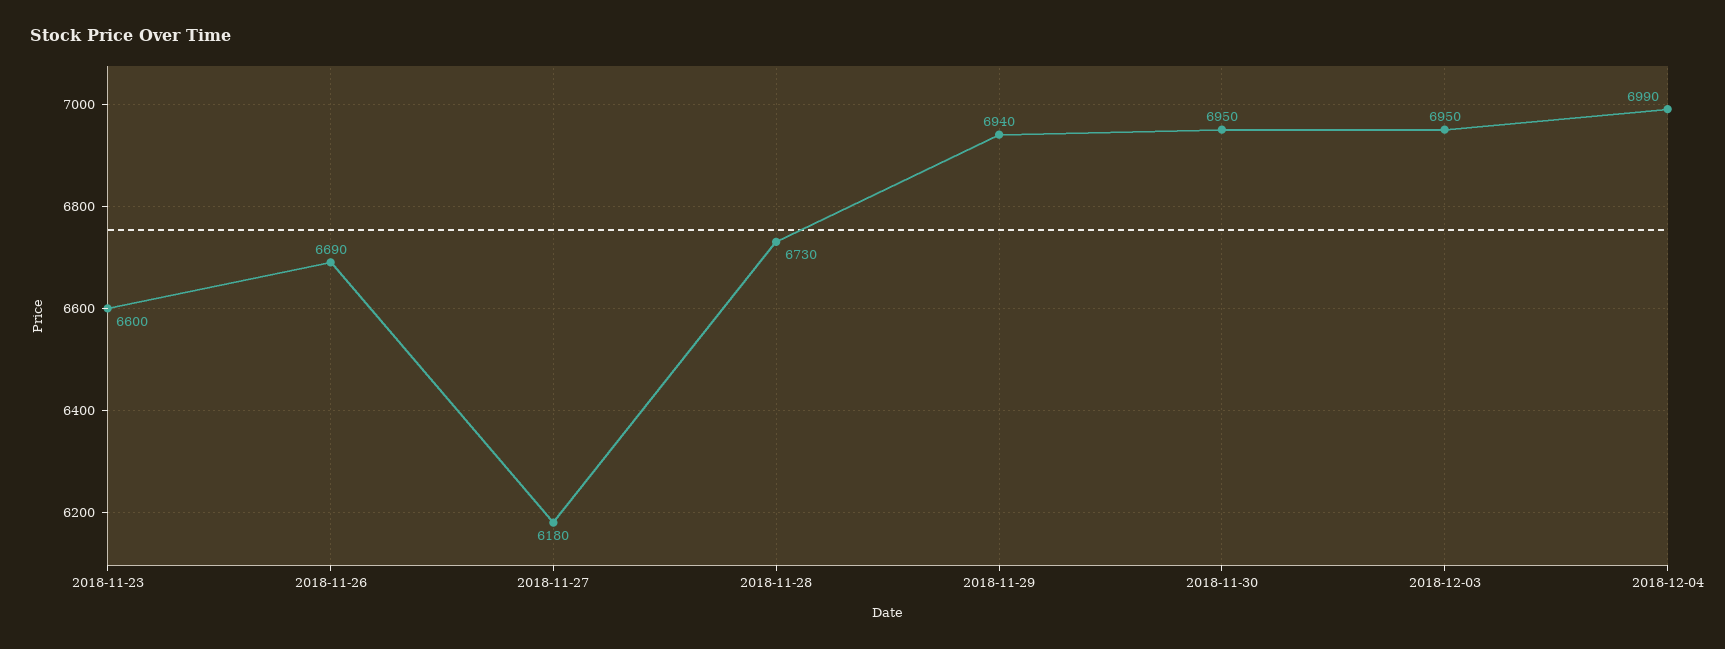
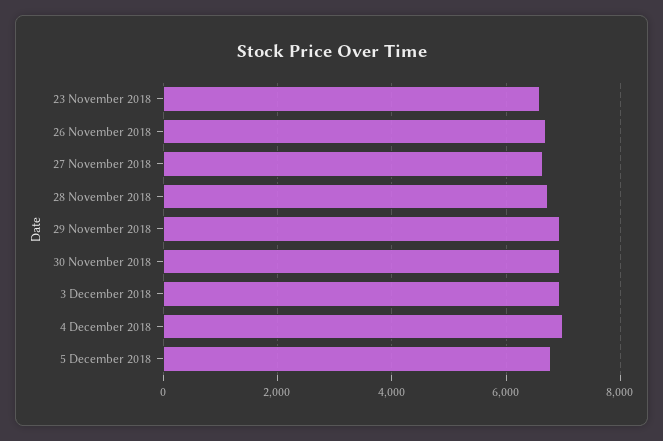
2018-11-27: 6180 -> 6600
5 December 2018: none -> 6800

